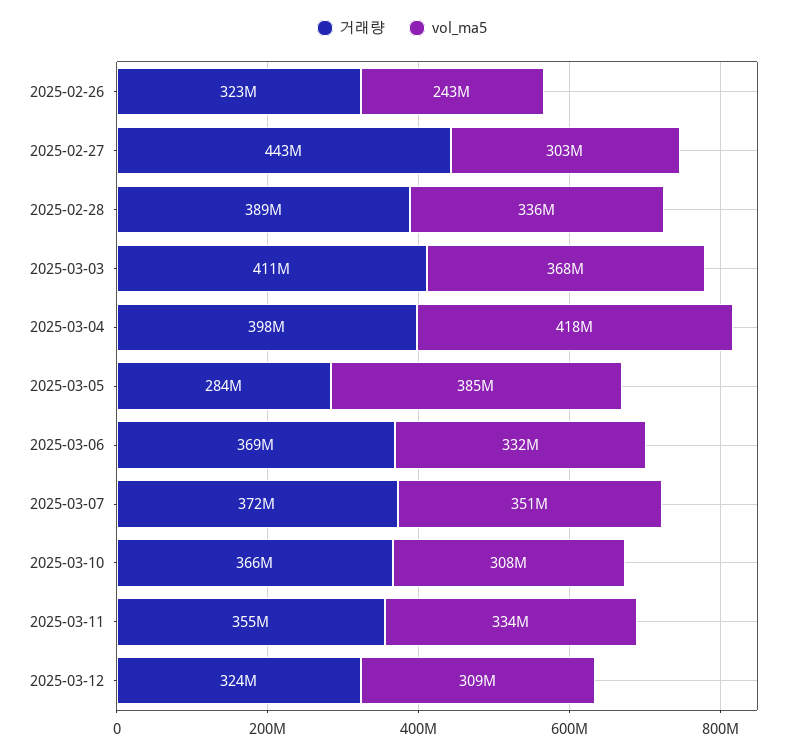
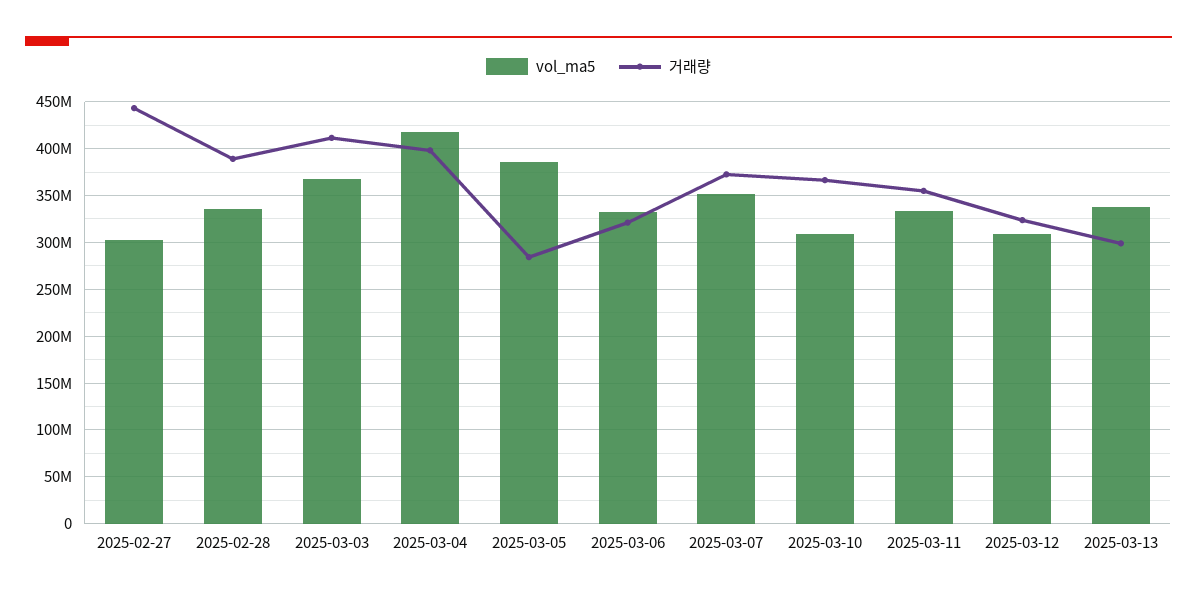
거래량, 2025-02-26: 323000000 -> none
vol_ma5, 2025-02-26: 243000000 -> none
거래량, 2025-03-06: 369000000 -> 320000000
vol_ma5, 2025-03-13: none -> 340000000
거래량, 2025-03-13: none -> 300000000

